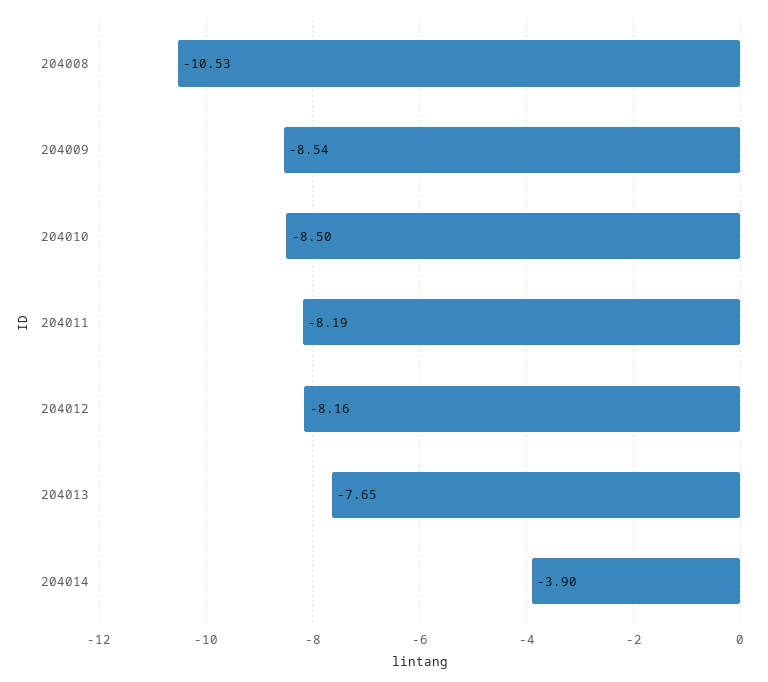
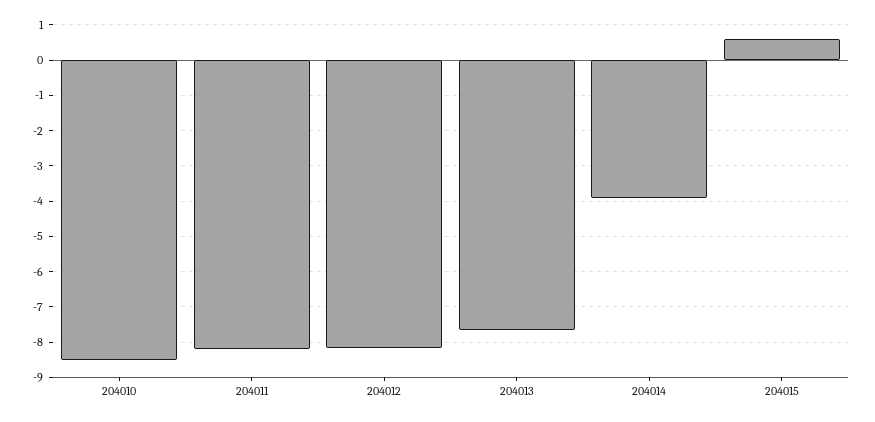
204008: -10.53 -> none
204009: -8.54 -> none
204015: none -> 0.6

